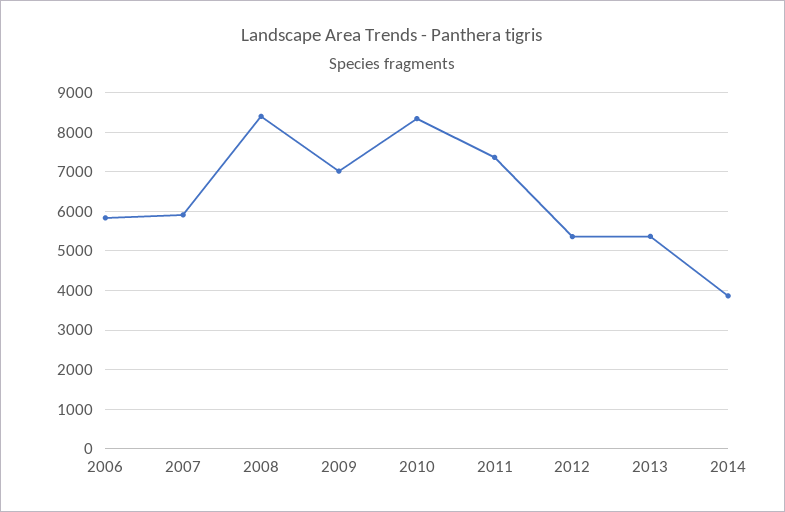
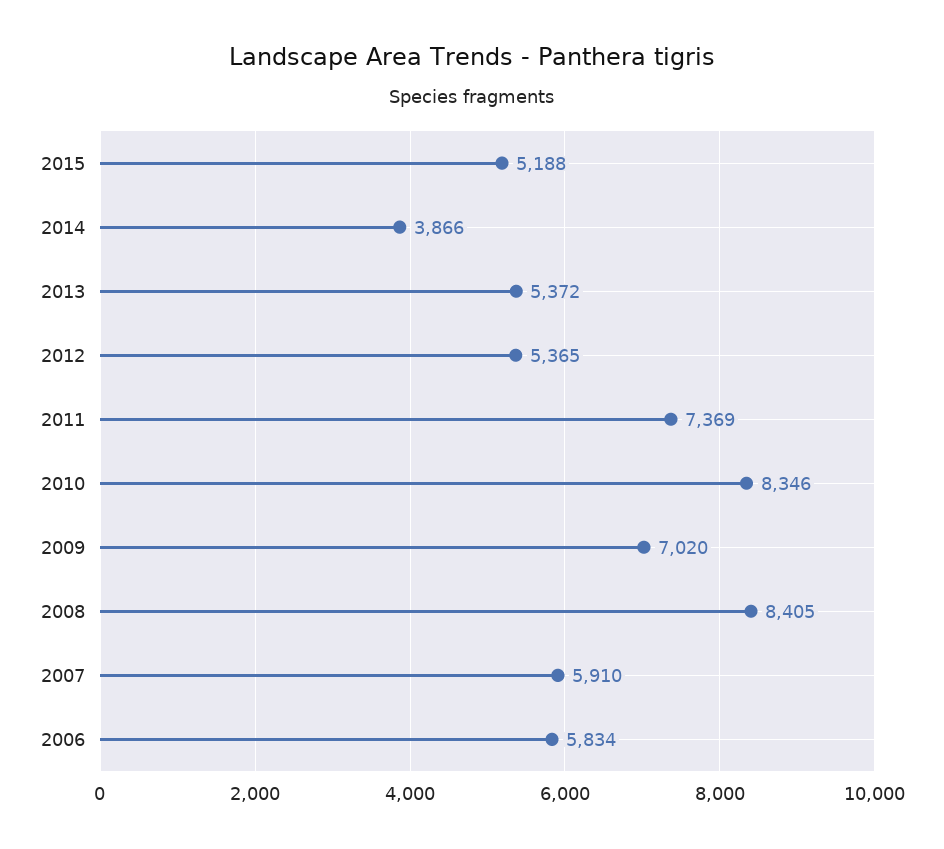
2015: none -> 5188

